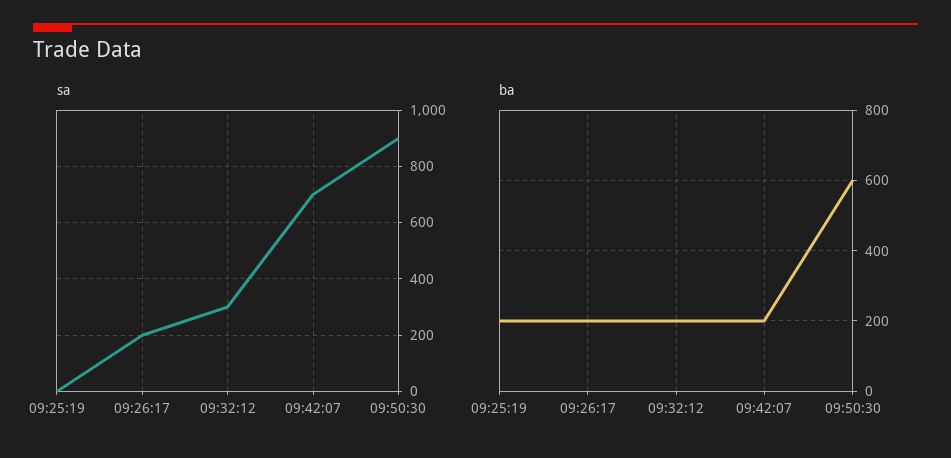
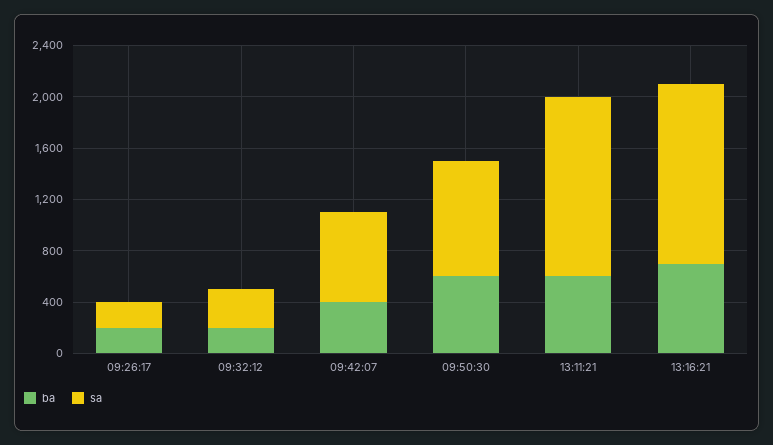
sa, 09:25:19: 0 -> none
ba, 09:25:19: 200 -> none
ba, 09:42:07: 200 -> 400
ba, 13:11:21: none -> 600
sa, 13:11:21: none -> 1400
ba, 13:16:21: none -> 700
sa, 13:16:21: none -> 1400

